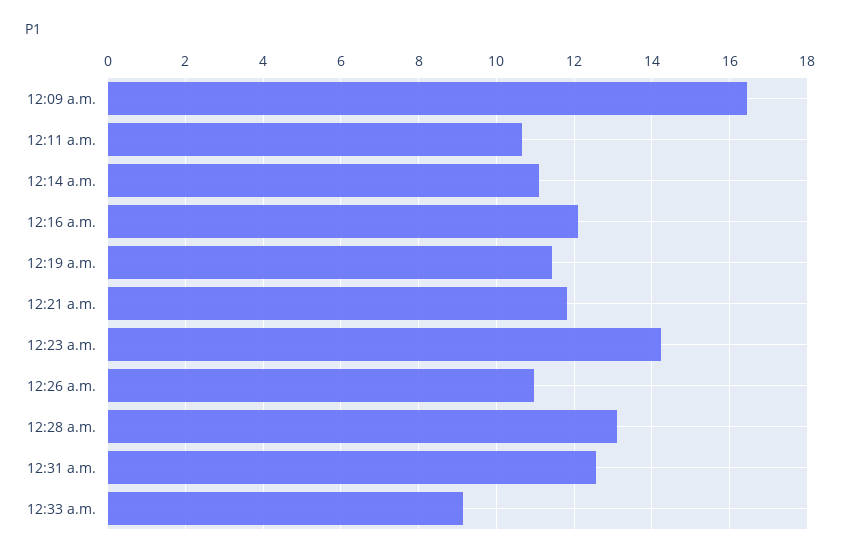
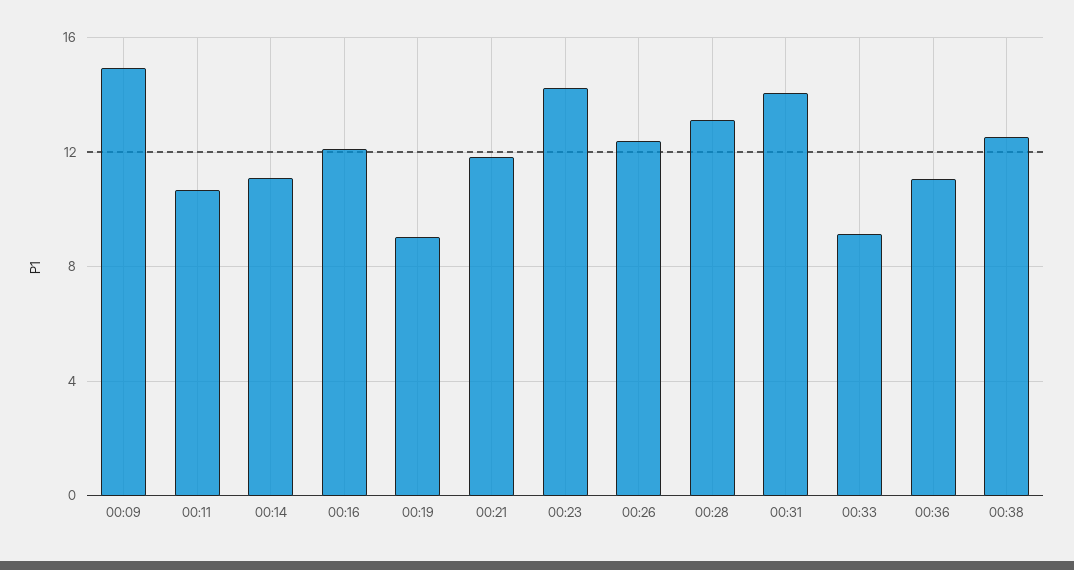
12:09 a.m.: 16.4 -> 15
12:19 a.m.: 11.4 -> 9
12:26 a.m.: 11 -> 12.5
12:31 a.m.: 12.6 -> 14
00:36: none -> 11
00:38: none -> 12.5

